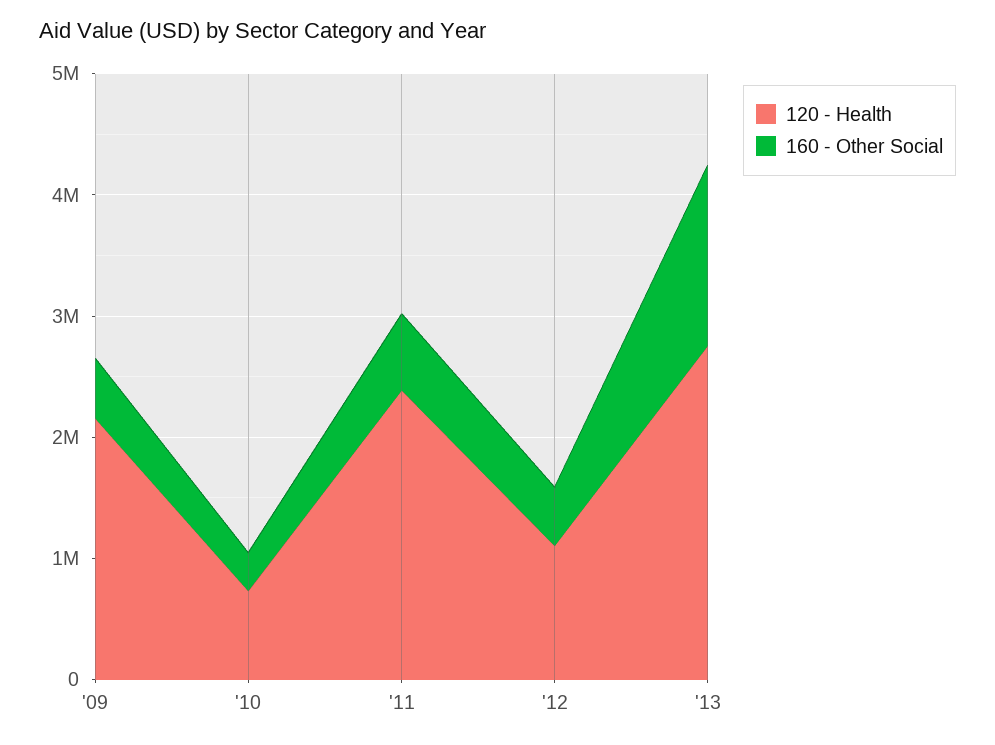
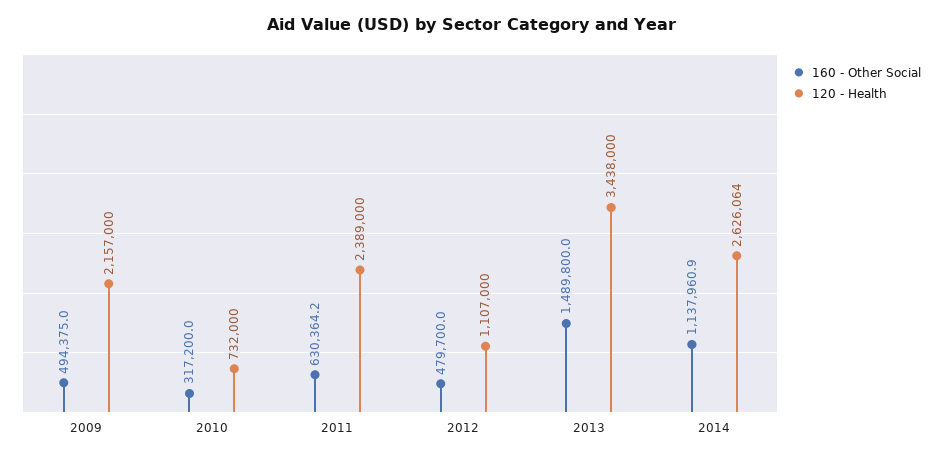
120 - Health, '13: 2800000 -> 3438000
160 - Other Social, 2014: none -> 1137960.9
120 - Health, 2014: none -> 2626064

